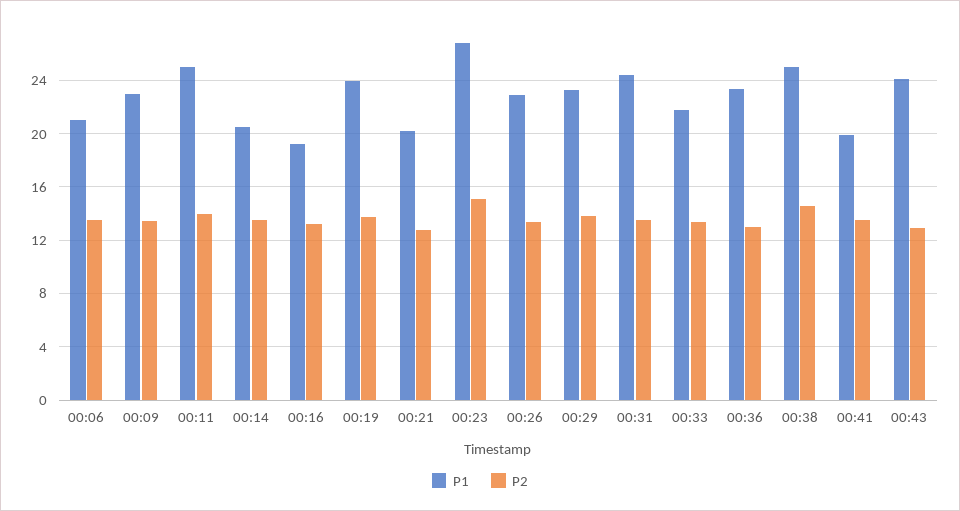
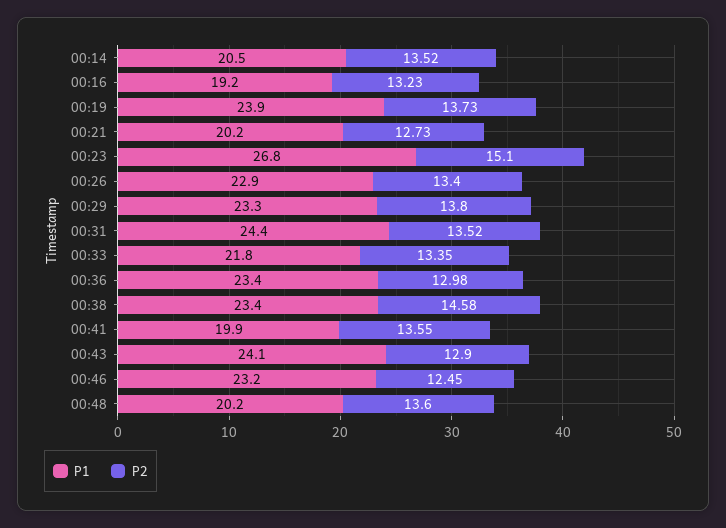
P1, 00:06: 21 -> none
P2, 00:06: 13.5 -> none
P1, 00:09: 23 -> none
P2, 00:09: 13.5 -> none
P1, 00:11: 25 -> none
P2, 00:11: 14 -> none
P1, 00:38: 25 -> 23.4
P1, 00:46: none -> 23.2
P2, 00:46: none -> 12.45
P1, 00:48: none -> 20.2
P2, 00:48: none -> 13.6

